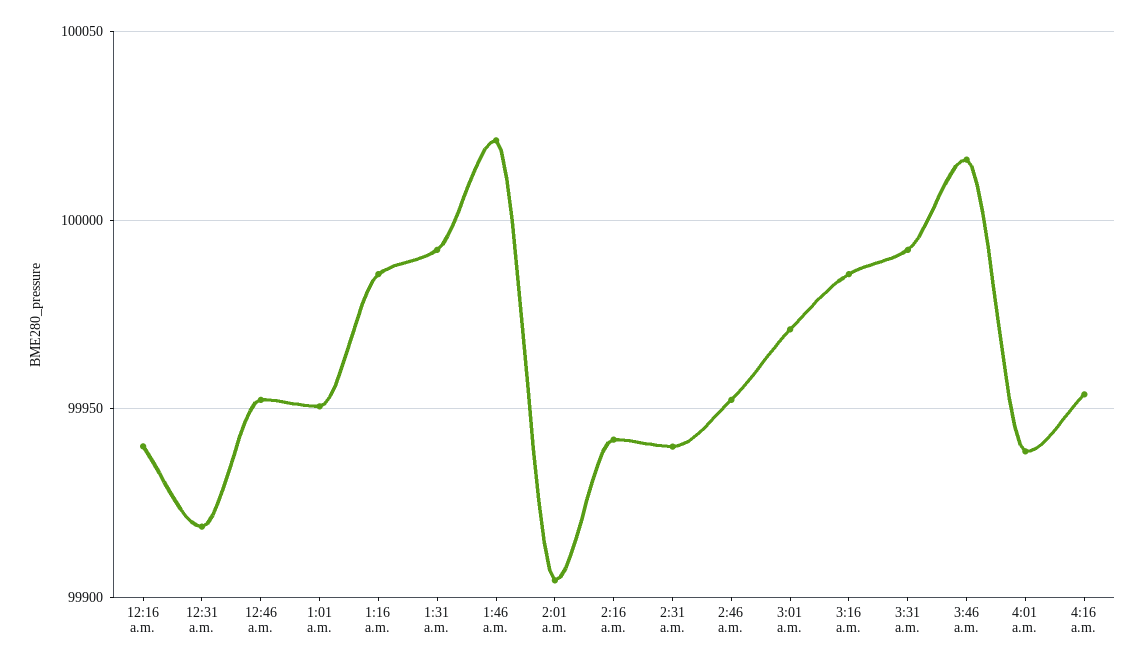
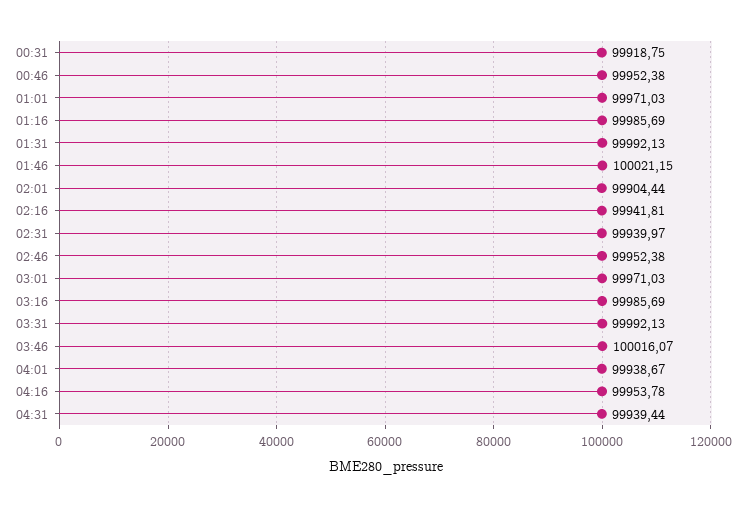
12:16 a.m.: 99940 -> none
1:01 a.m.: 99950 -> 99971.03
04:31: none -> 99939.44

